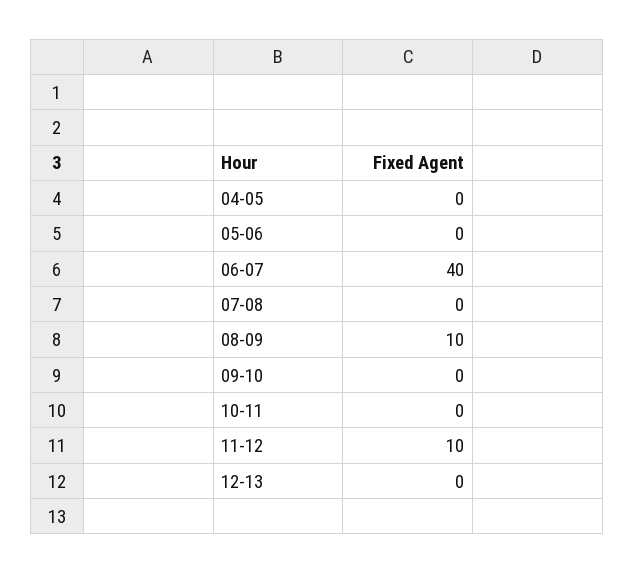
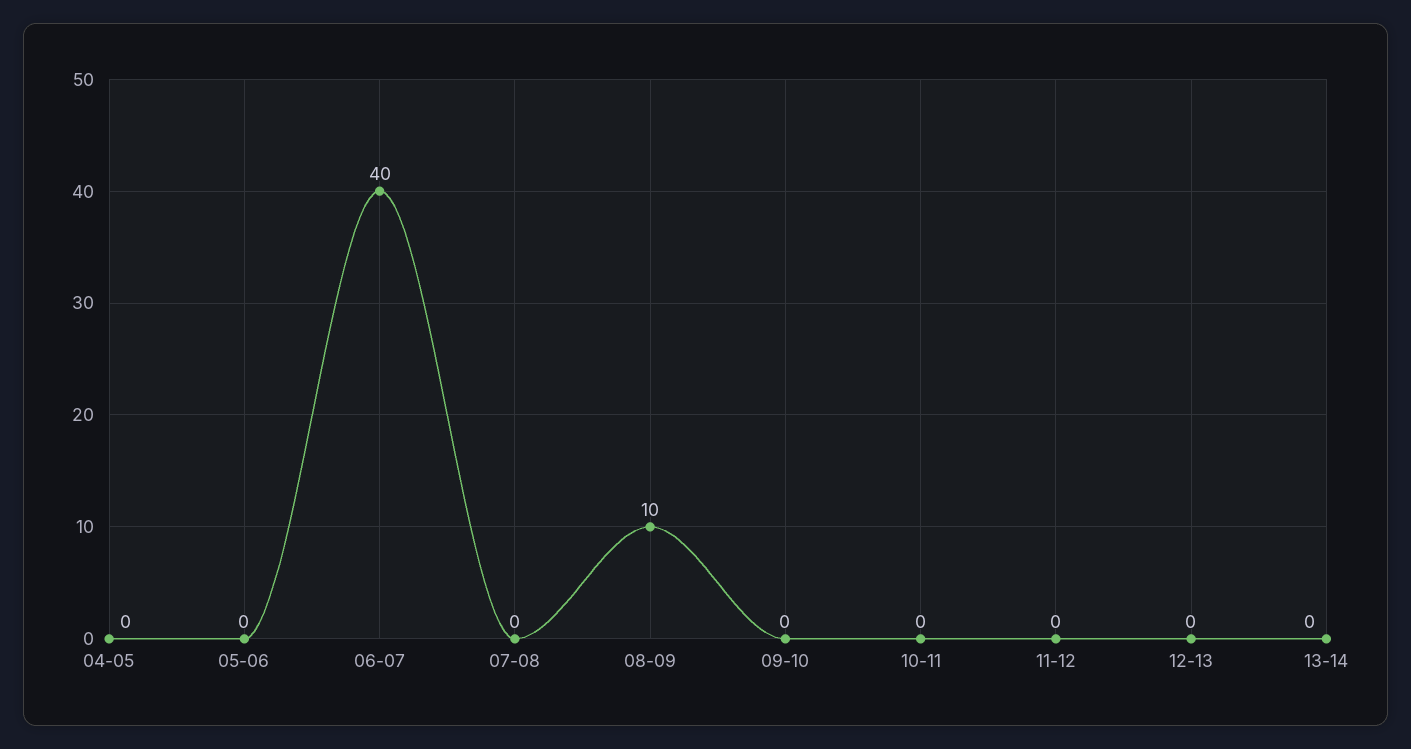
11-12: 10 -> 0
13-14: none -> 0

